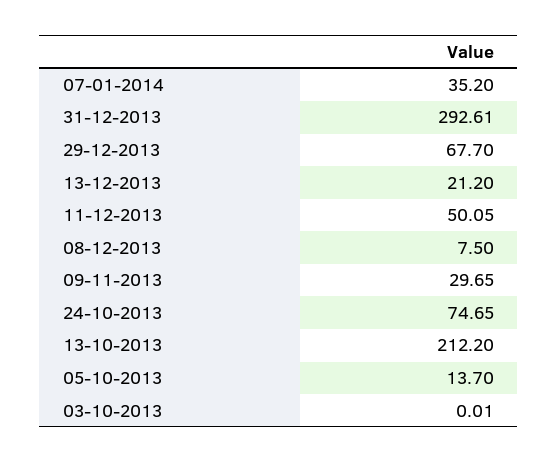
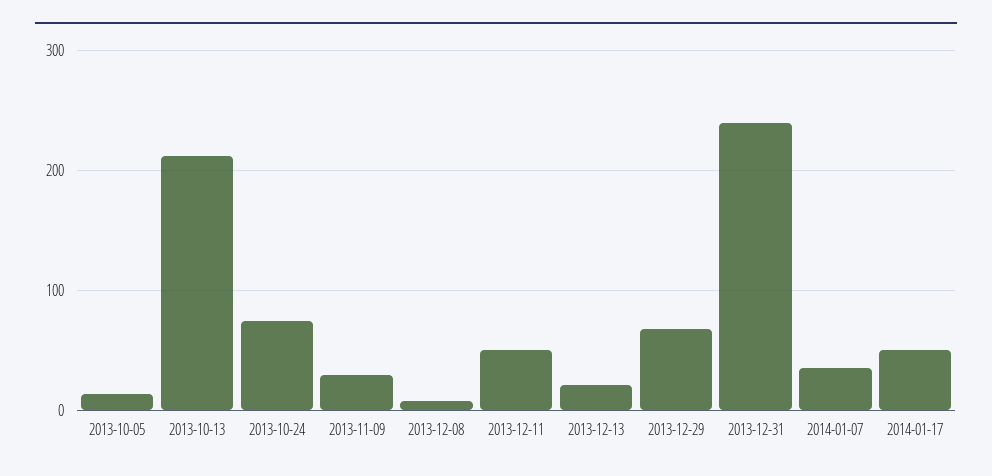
31-12-2013: 292.61 -> 240
03-10-2013: 0.01 -> none
2014-01-17: none -> 50

